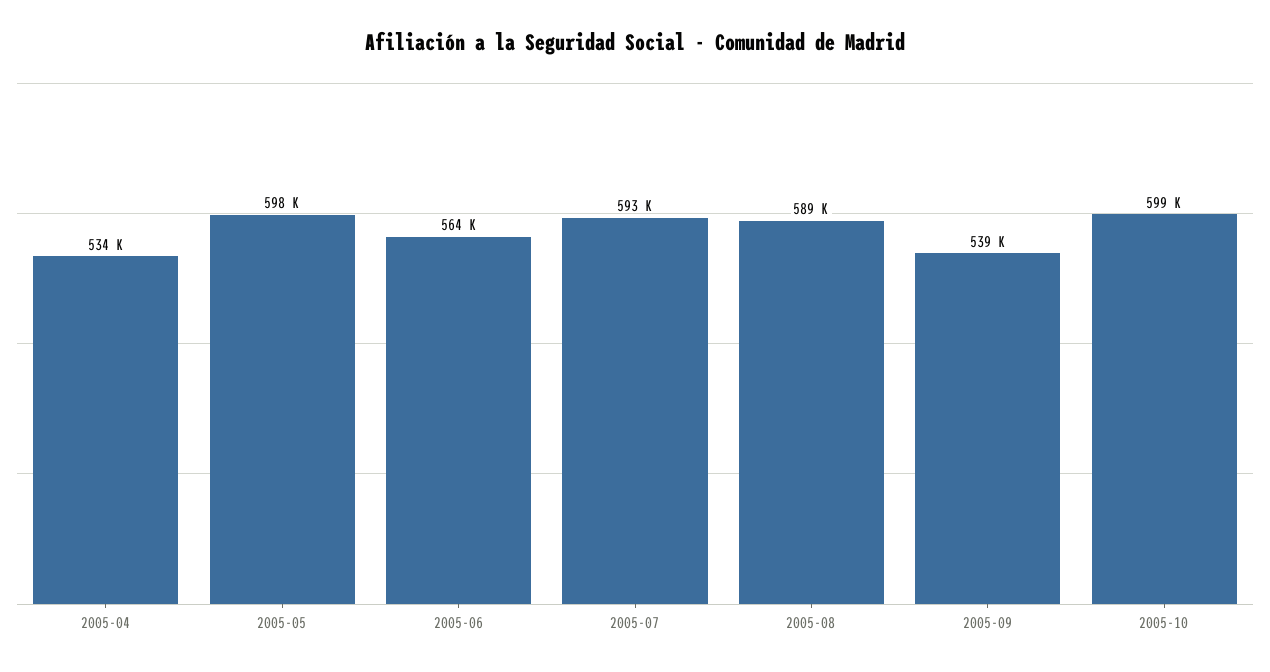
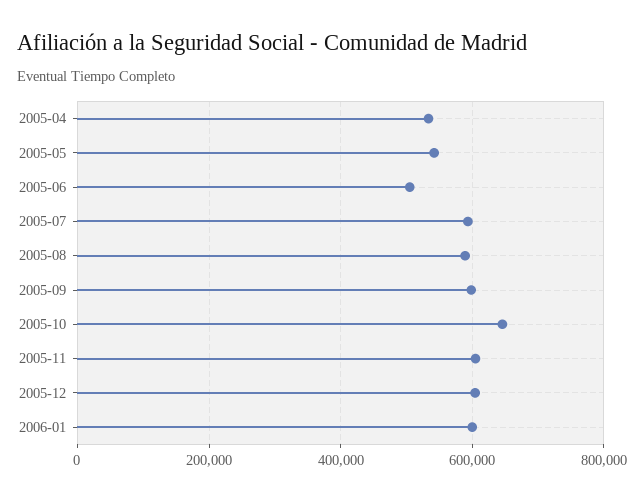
2005-05: 598000 -> 540000
2005-06: 564000 -> 500000
2005-09: 539000 -> 600000
2005-10: 599000 -> 640000
2005-11: none -> 600000
2005-12: none -> 600000
2006-01: none -> 600000

